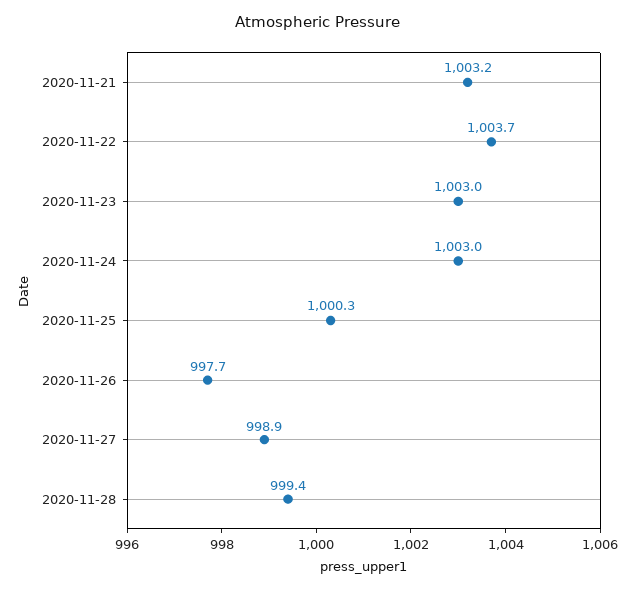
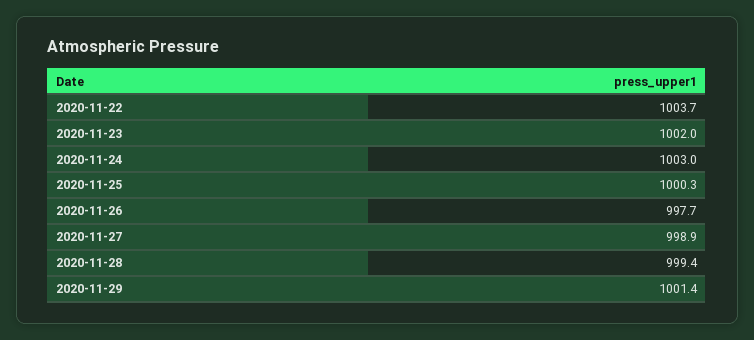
2020-11-21: 1003.2 -> none
2020-11-23: 1003 -> 1002
2020-11-29: none -> 1001.4

